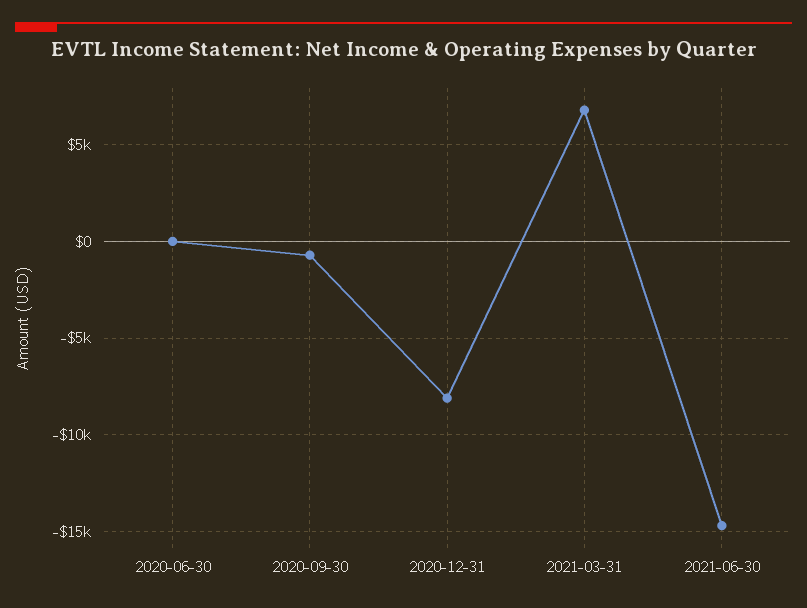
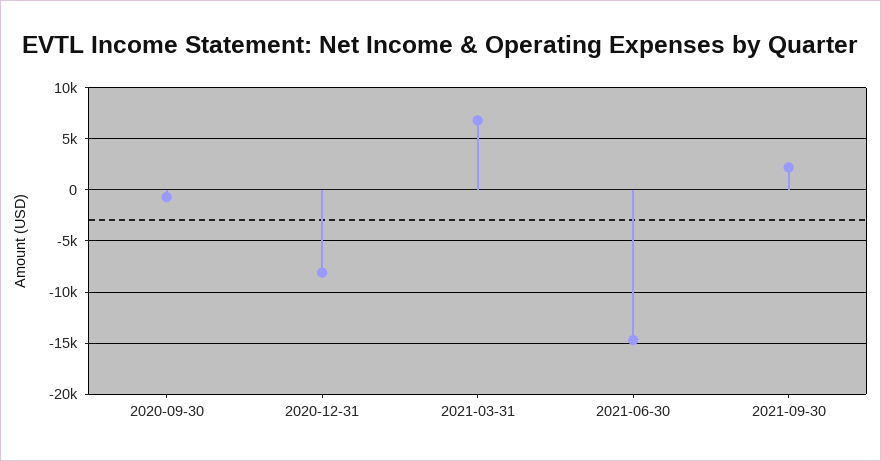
2020-06-30: 0 -> none
2021-09-30: none -> 2000

